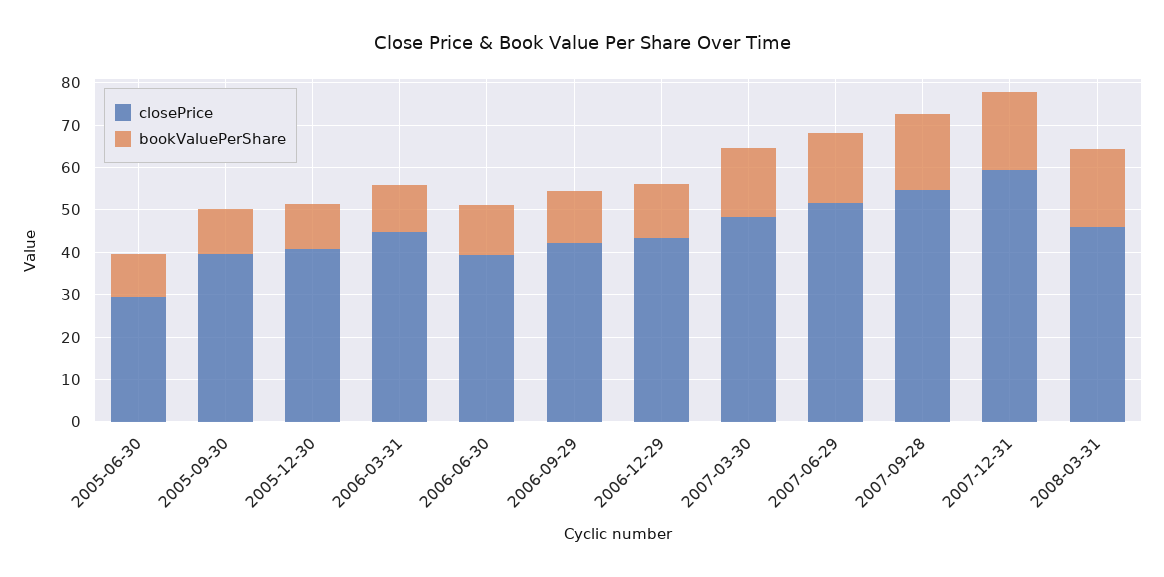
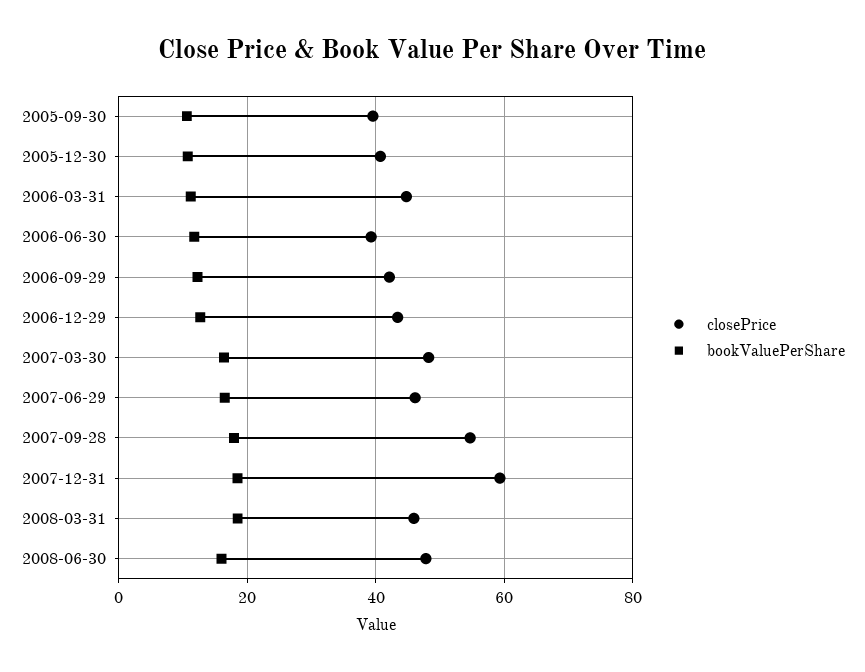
closePrice, 2005-06-30: 30 -> none
bookValuePerShare, 2005-06-30: 10 -> none
closePrice, 2007-06-29: 52 -> 46
closePrice, 2008-06-30: none -> 48
bookValuePerShare, 2008-06-30: none -> 16

